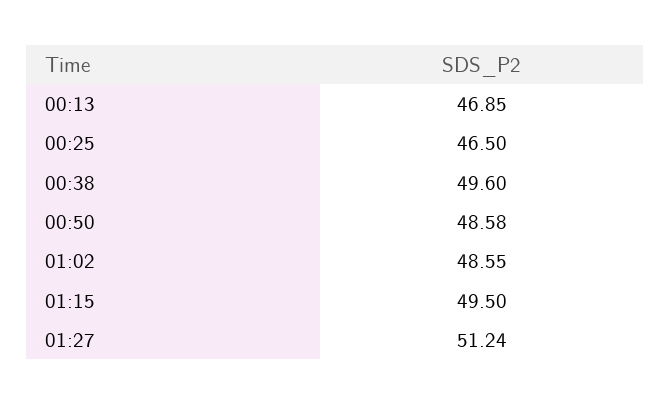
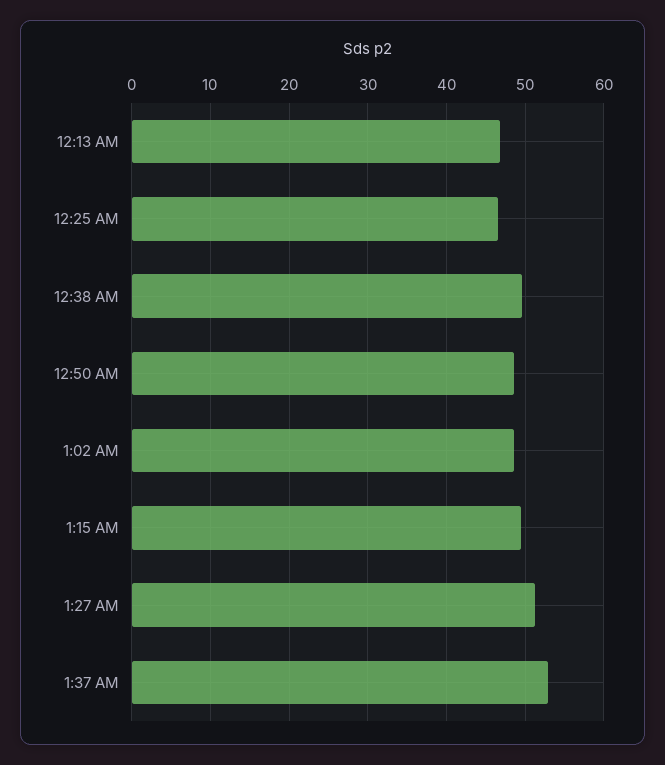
1:37 AM: none -> 53

